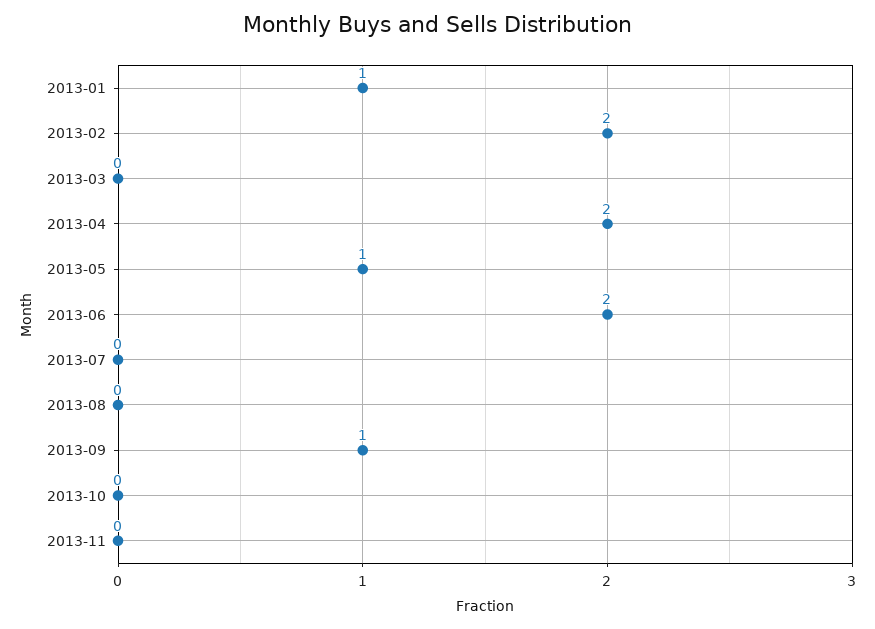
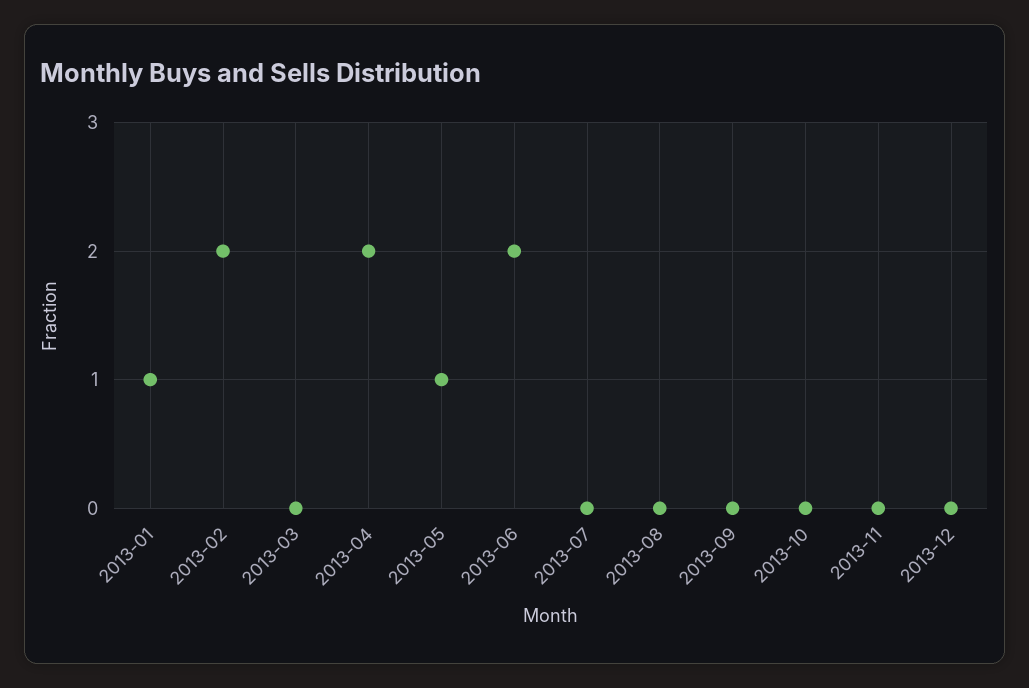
2013-09: 1 -> 0
2013-12: none -> 0

